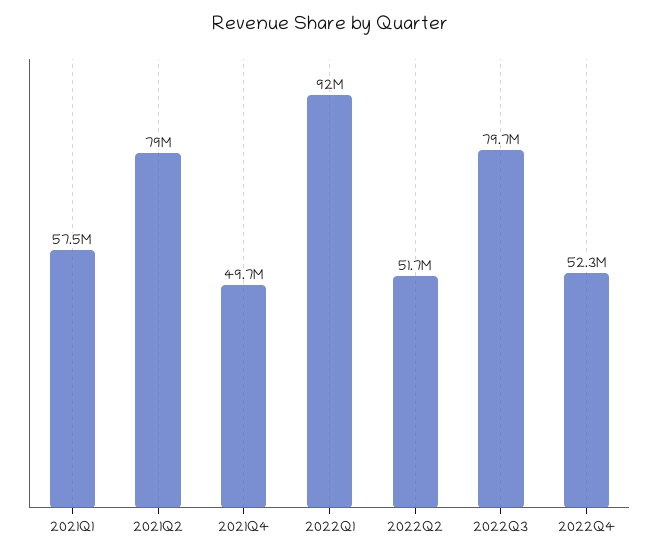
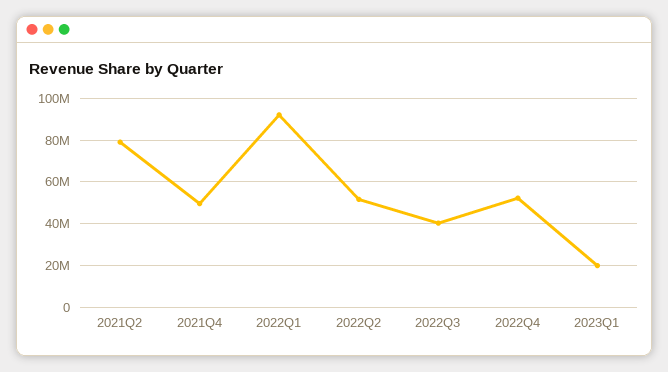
2021Q1: 57500000 -> none
2022Q3: 79700000 -> 40000000
2023Q1: none -> 20000000

